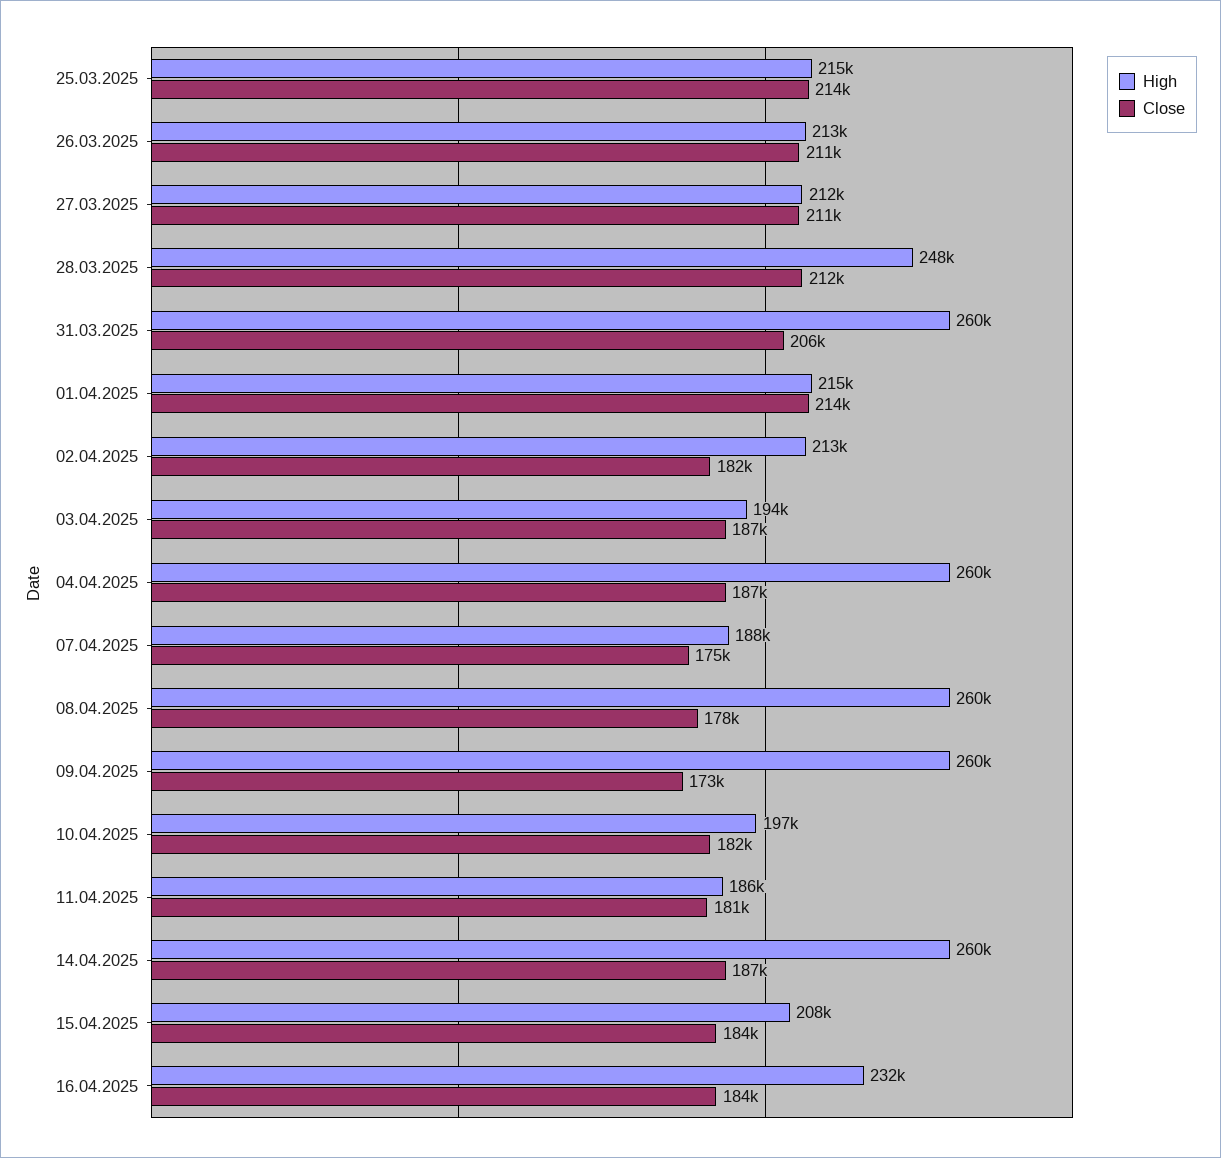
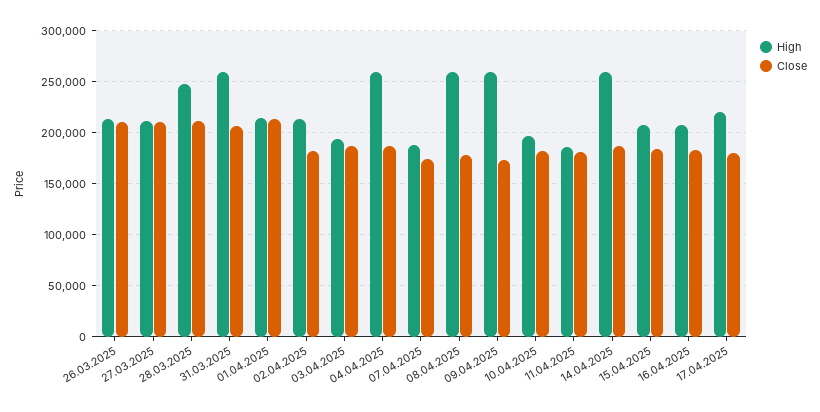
High, 25.03.2025: 215000 -> none
Close, 25.03.2025: 214000 -> none
High, 16.04.2025: 232000 -> 210000
High, 17.04.2025: none -> 220000
Close, 17.04.2025: none -> 180000

